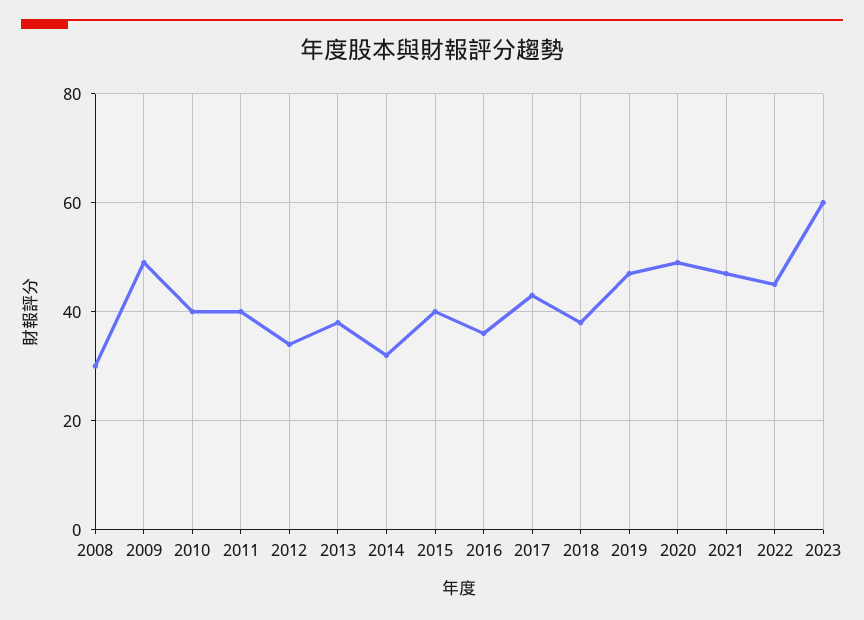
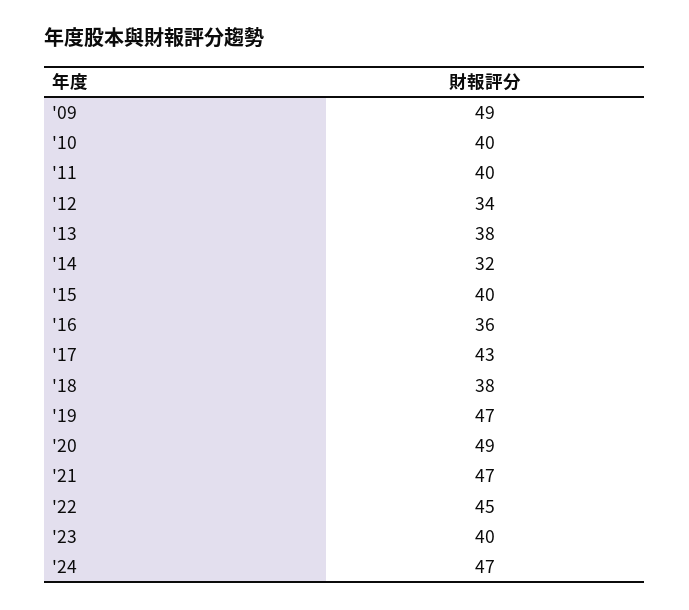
2008: 30 -> none
2023: 60 -> 40
'24: none -> 47

